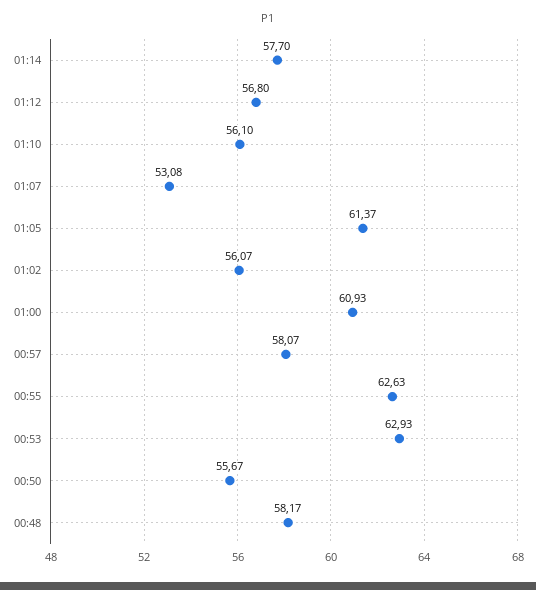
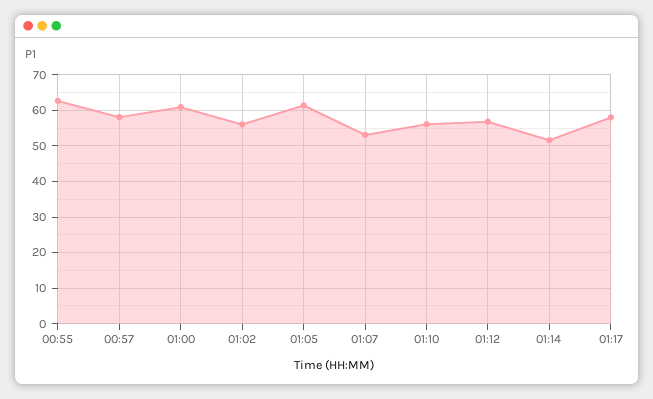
01:14: 57.7 -> 52
00:53: 62.93 -> none
00:50: 55.67 -> none
00:48: 58.17 -> none
01:17: none -> 58

